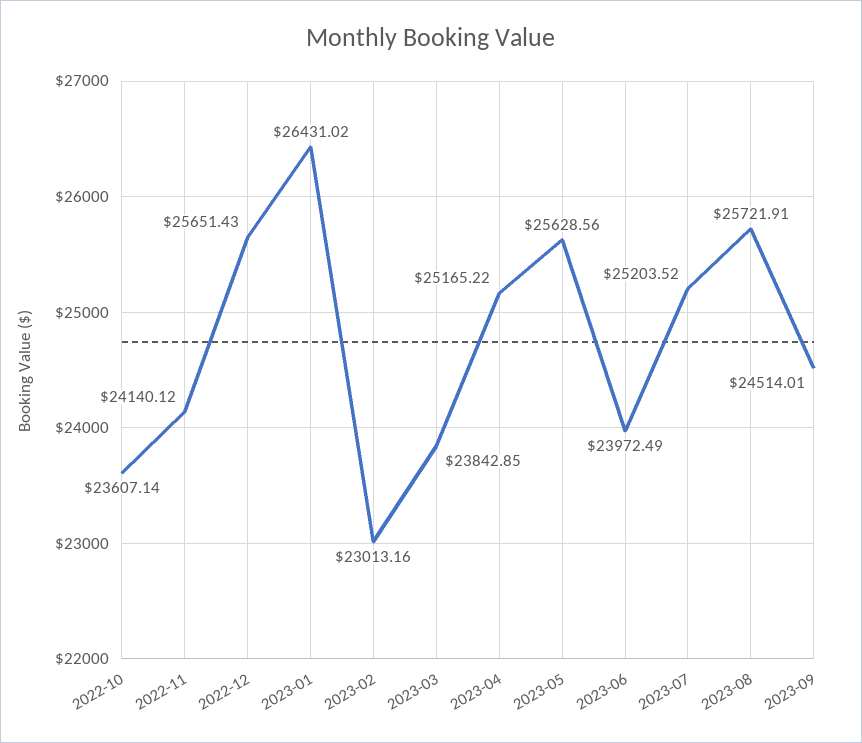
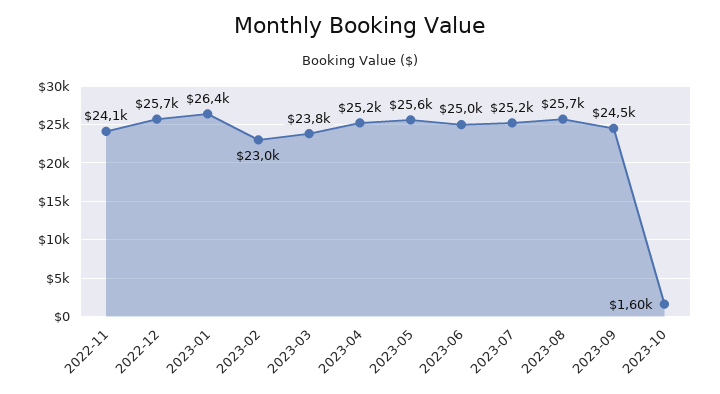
2022-10: 23607.14 -> none
2023-06: 23972.49 -> 25000
2023-10: none -> 1600

